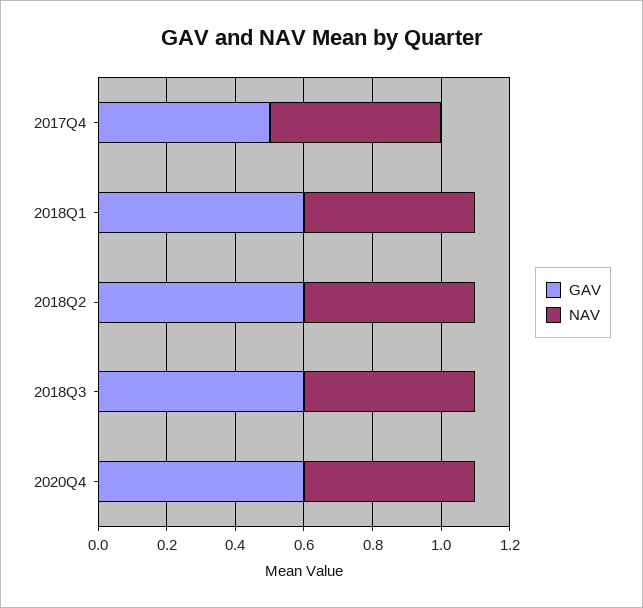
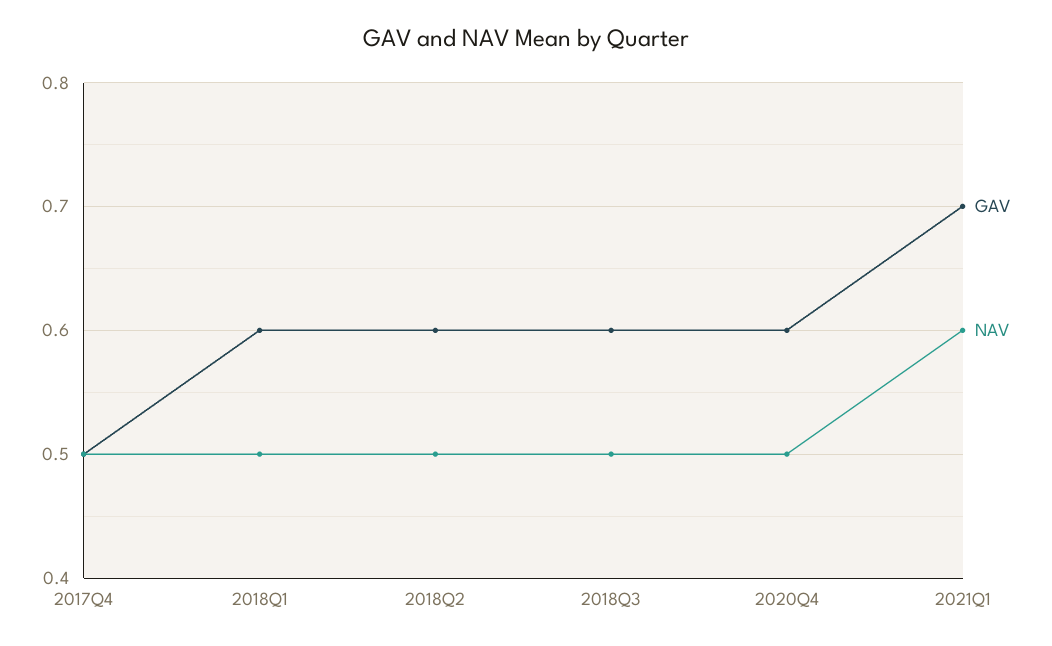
GAV, 2021Q1: none -> 0.7
NAV, 2021Q1: none -> 0.6

